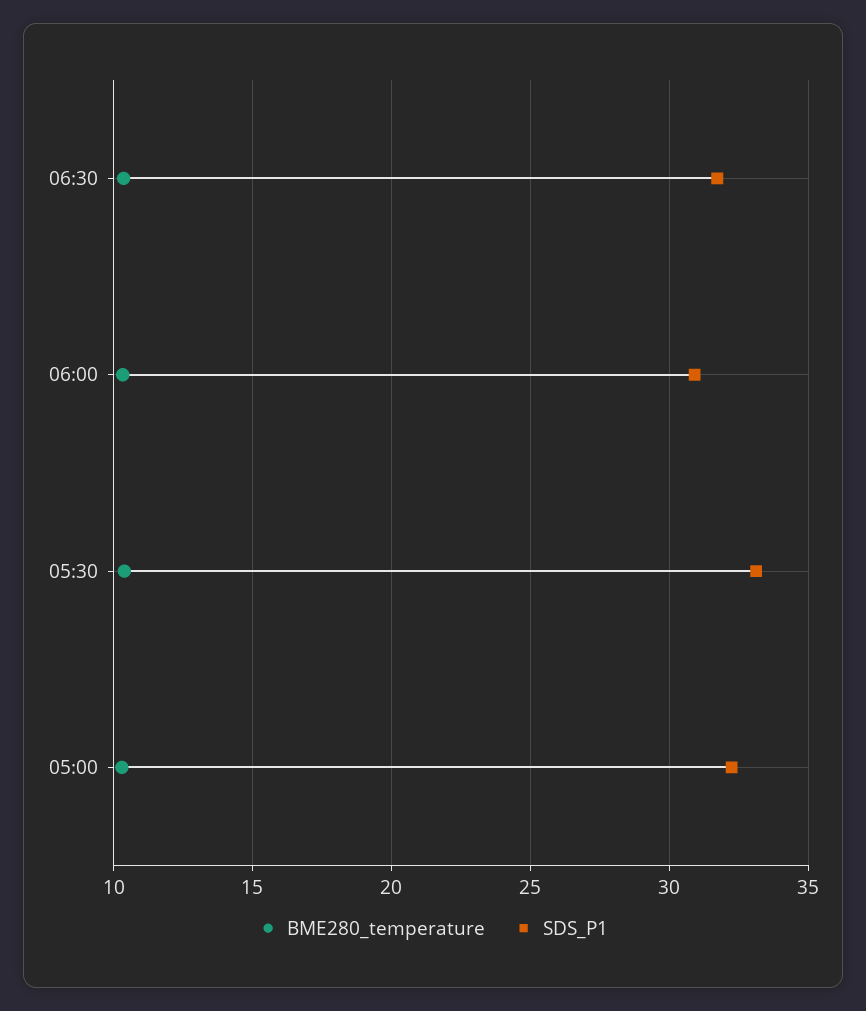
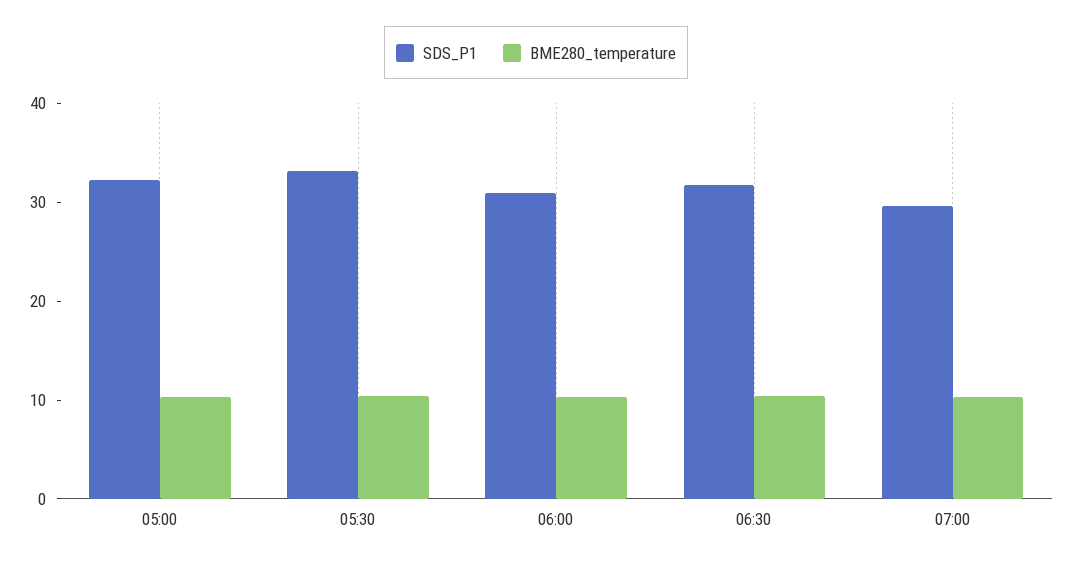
SDS_P1, 07:00: none -> 30
BME280_temperature, 07:00: none -> 10

